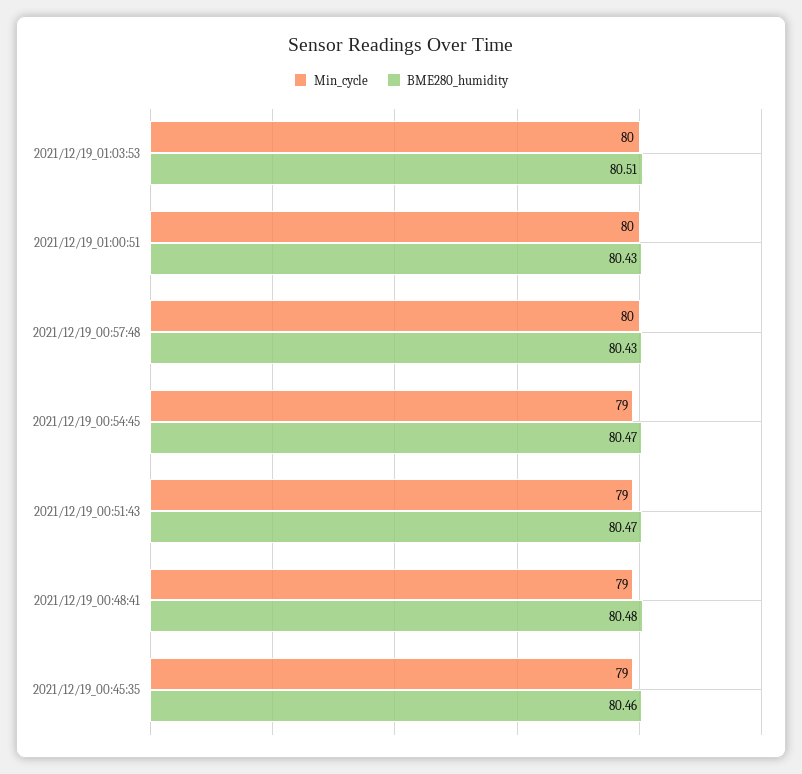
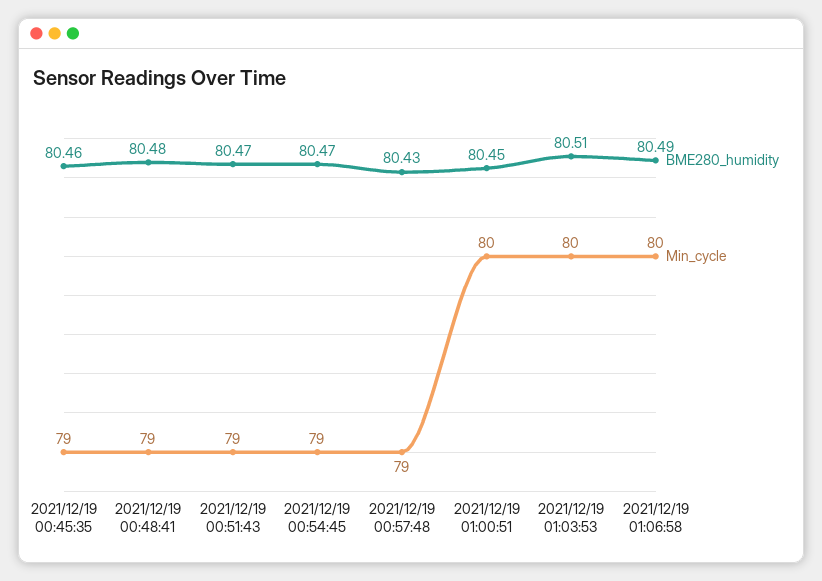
BME280_humidity, 2021/12/19_01:00:51: 80.43 -> 80.45
Min_cycle, 2021/12/19_00:57:48: 80 -> 79
BME280_humidity, 2021/12/19 01:06:58: none -> 80.49
Min_cycle, 2021/12/19 01:06:58: none -> 80

